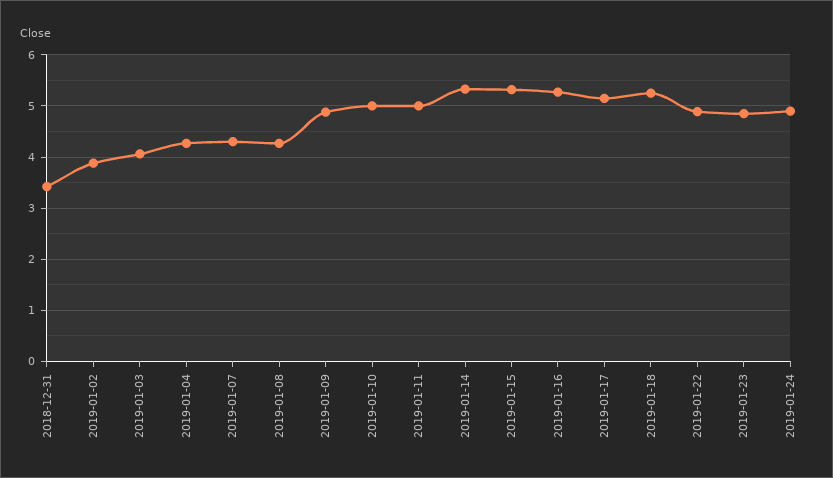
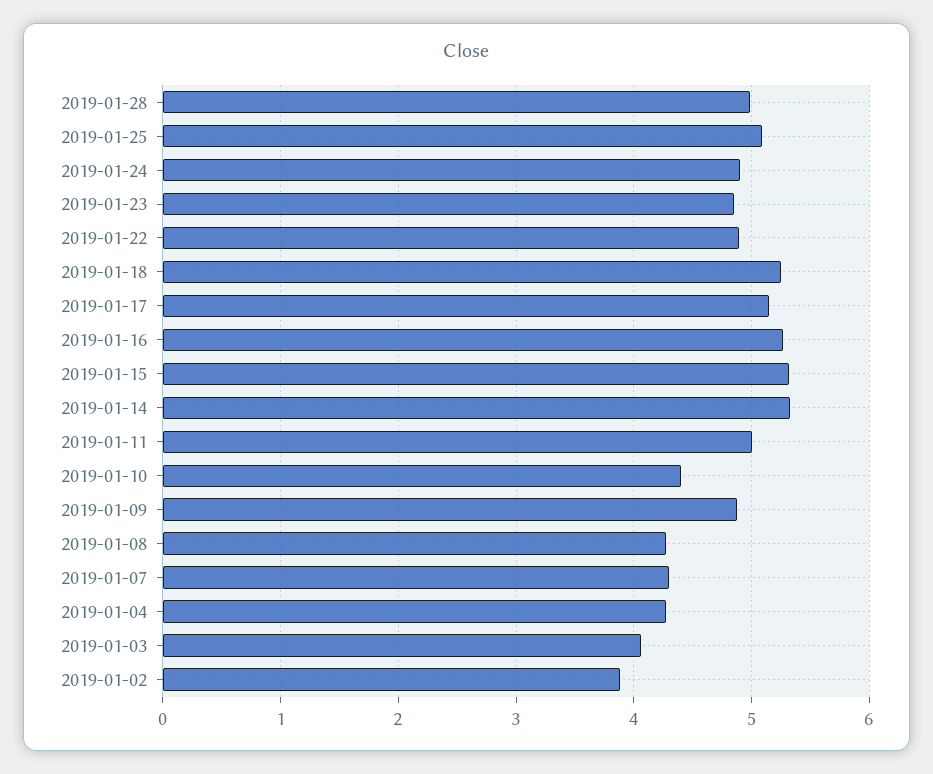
2018-12-31: 3.4 -> none
2019-01-10: 5 -> 4.4
2019-01-28: none -> 5
2019-01-25: none -> 5.1

